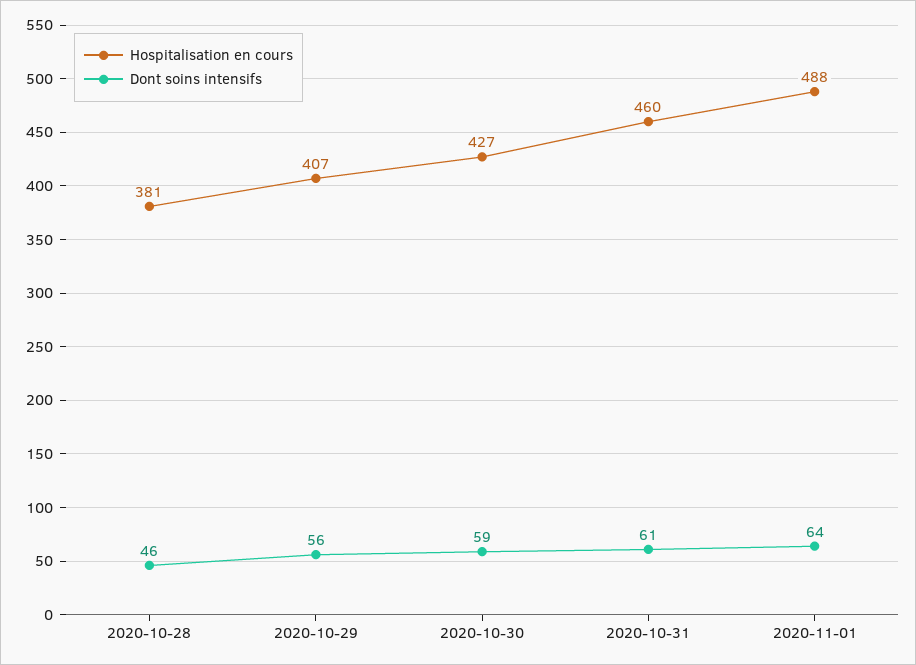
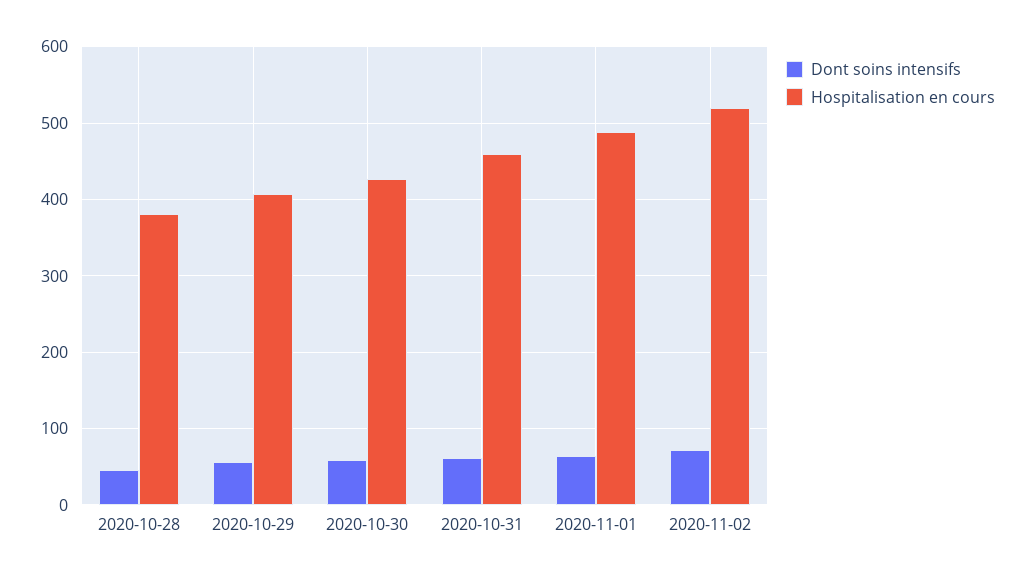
Dont soins intensifs, 2020-11-02: none -> 70
Hospitalisation en cours, 2020-11-02: none -> 520

